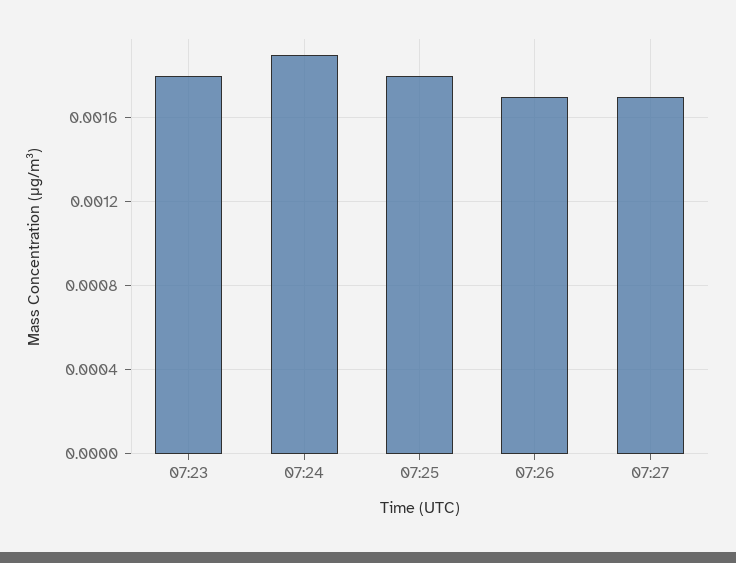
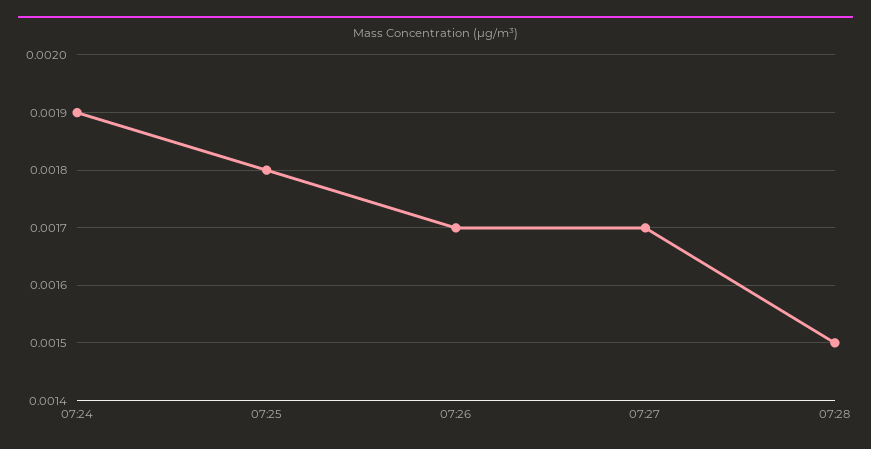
07:23: 0.0018 -> none
07:28: none -> 0.0015

